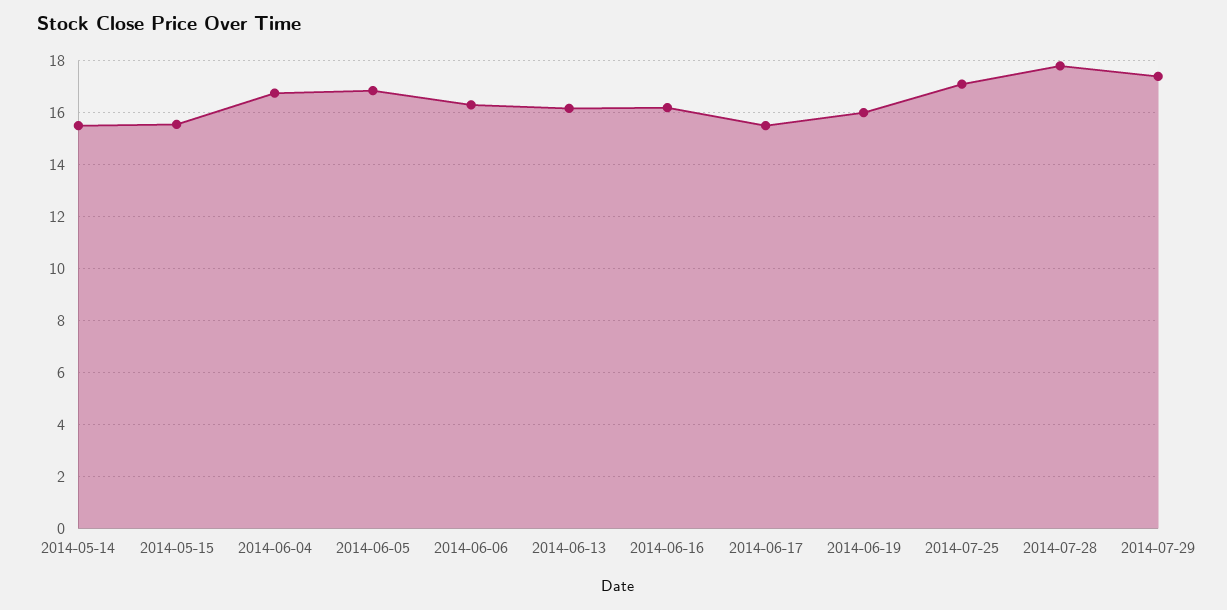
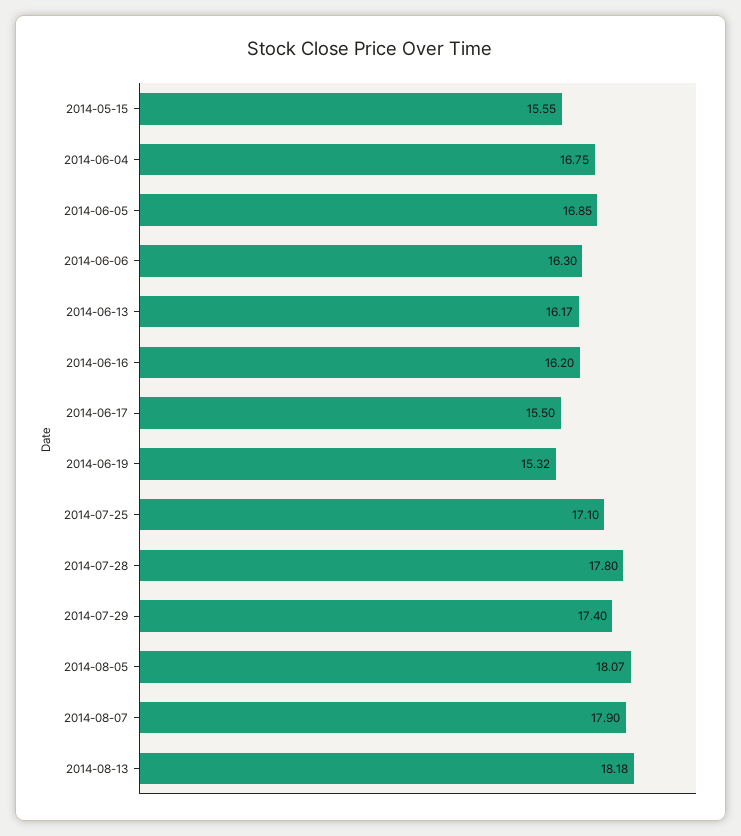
2014-05-14: 15.5 -> none
2014-06-19: 16 -> 15.32
2014-08-05: none -> 18.07
2014-08-07: none -> 17.9
2014-08-13: none -> 18.18

